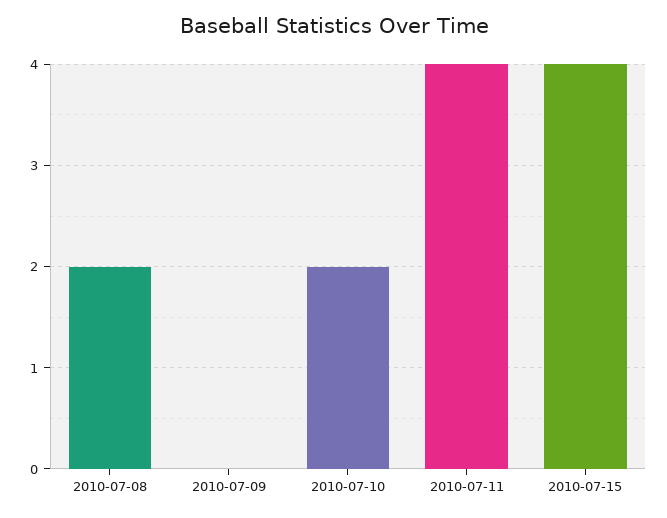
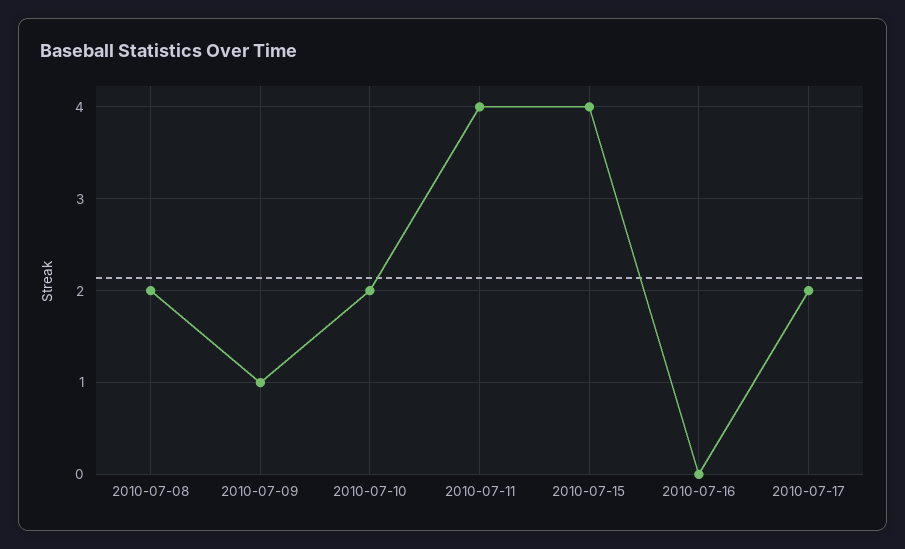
2010-07-09: 0 -> 1
2010-07-16: none -> 0
2010-07-17: none -> 2

